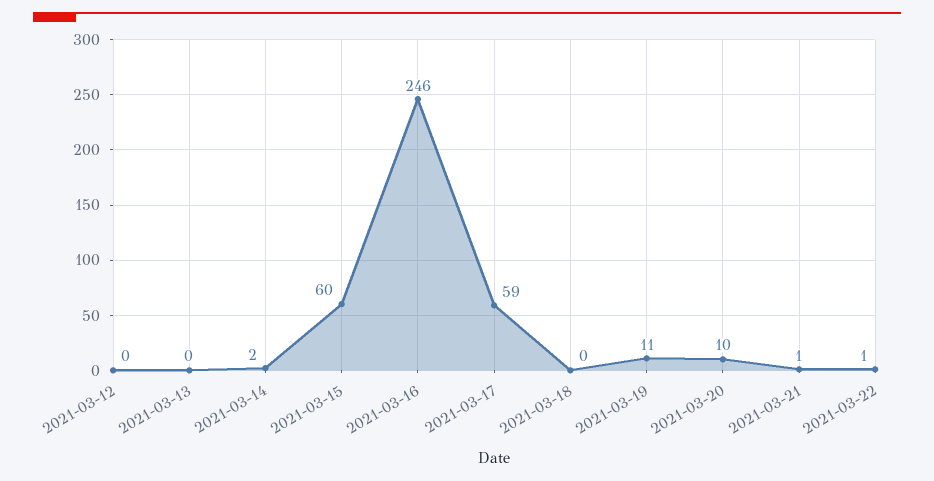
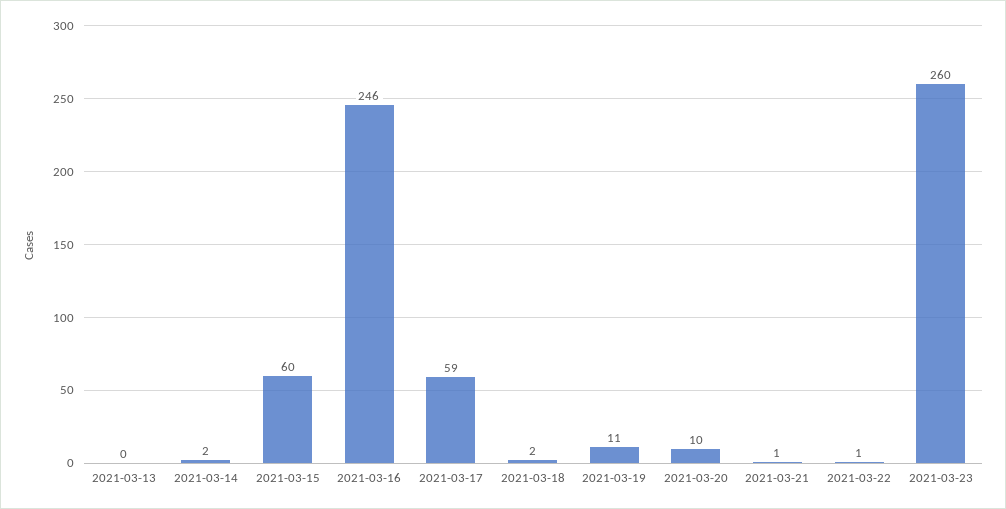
2021-03-12: 0 -> none
2021-03-18: 0 -> 2
2021-03-23: none -> 260

